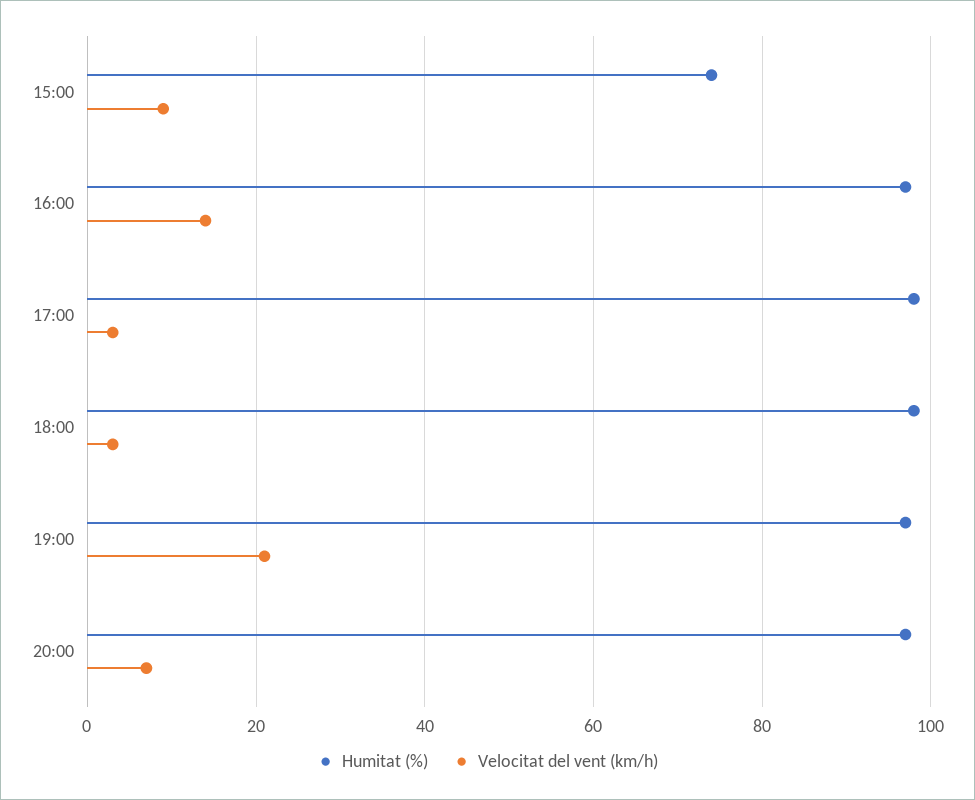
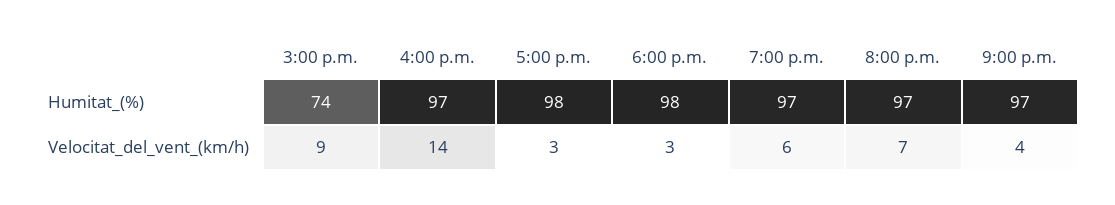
Velocitat del vent (km/h), 19:00: 20 -> 6
Humitat (%), 9:00 p.m.: none -> 97
Velocitat del vent (km/h), 9:00 p.m.: none -> 4

